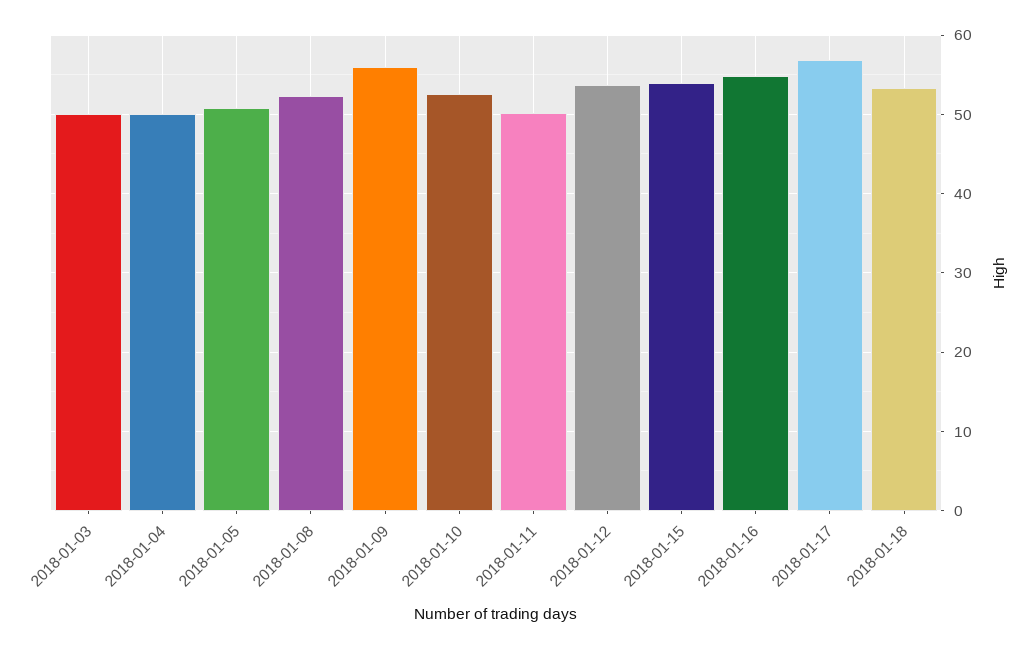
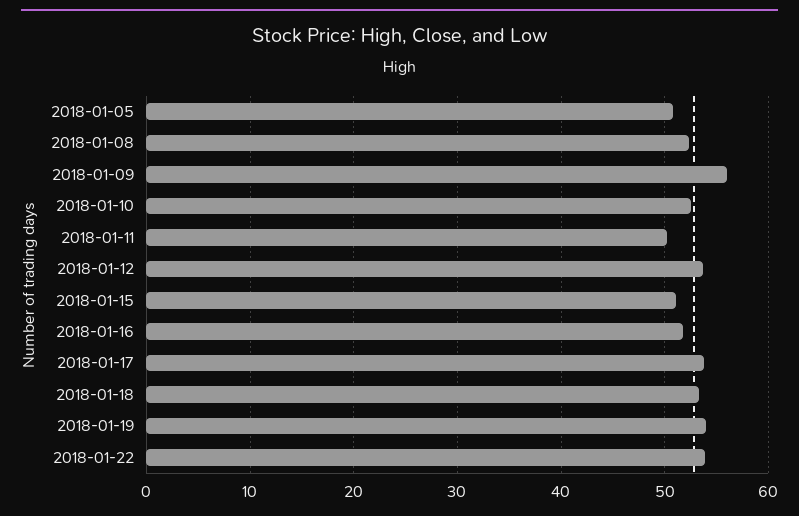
2018-01-03: 50 -> none
2018-01-04: 50 -> none
2018-01-15: 54 -> 51
2018-01-16: 55 -> 52
2018-01-17: 57 -> 54
2018-01-19: none -> 54
2018-01-22: none -> 54

